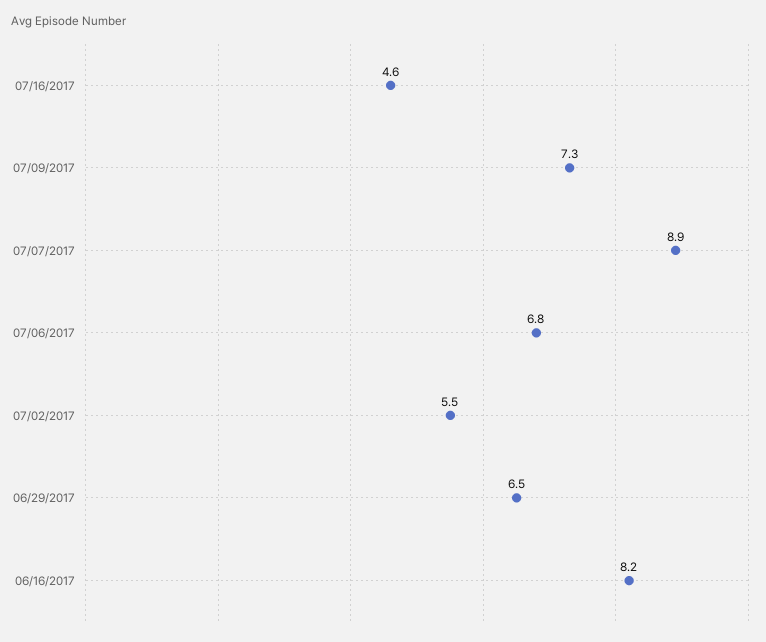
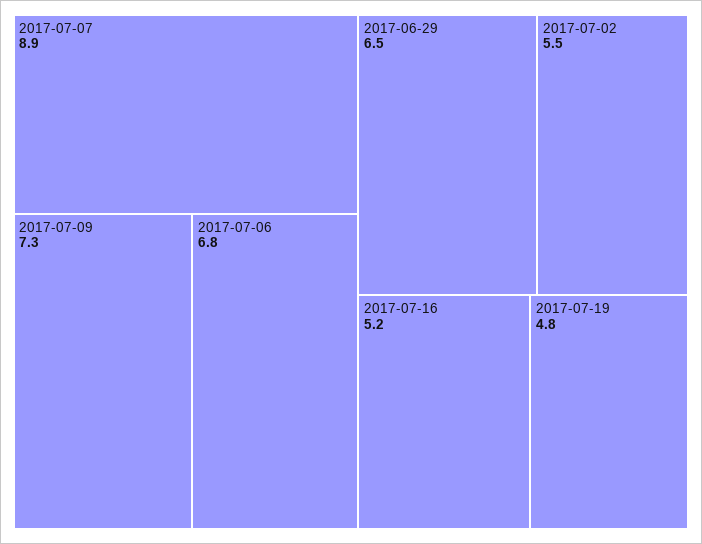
07/16/2017: 4.6 -> 5.2
06/16/2017: 8.2 -> none
2017-07-19: none -> 4.8

